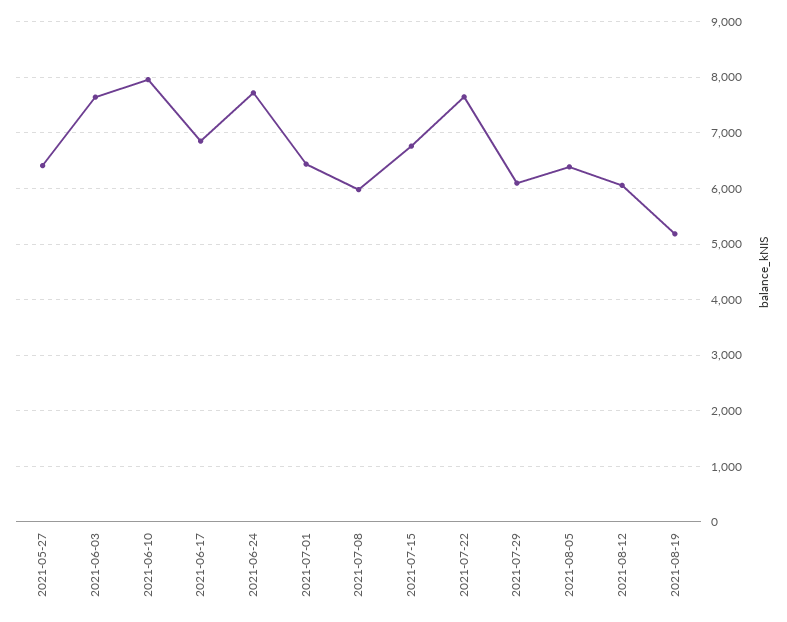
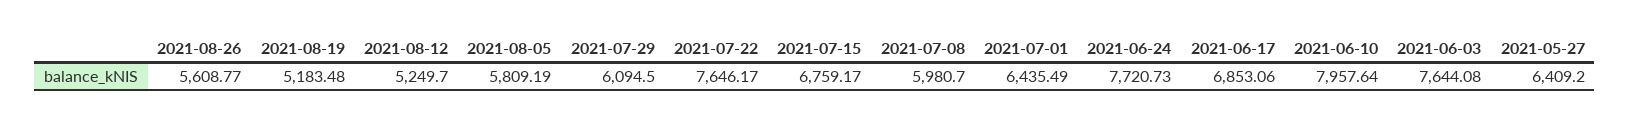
2021-08-05: 6400 -> 5809.19
2021-08-12: 6000 -> 5249.7
2021-08-26: none -> 5608.77

